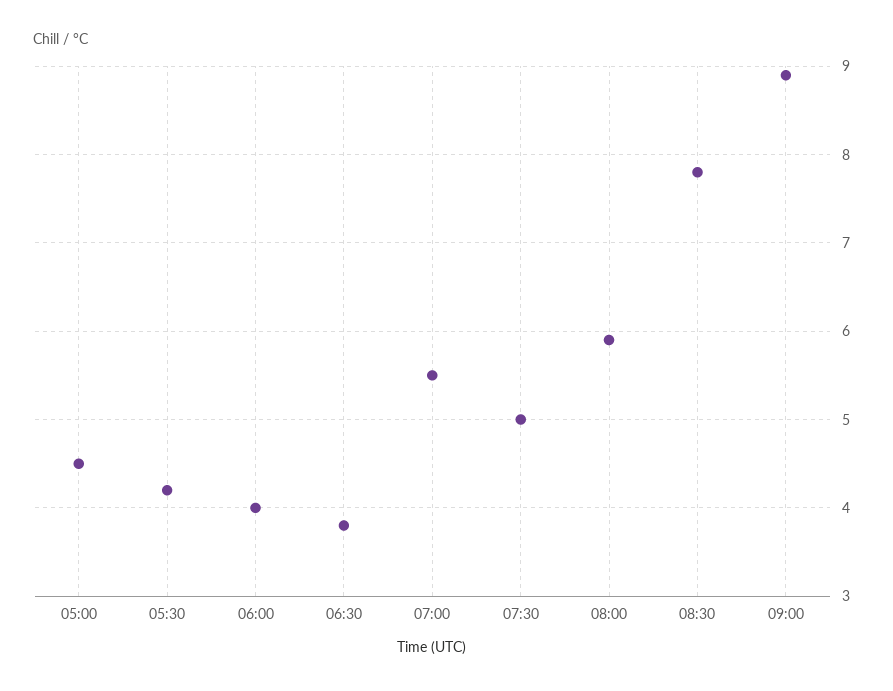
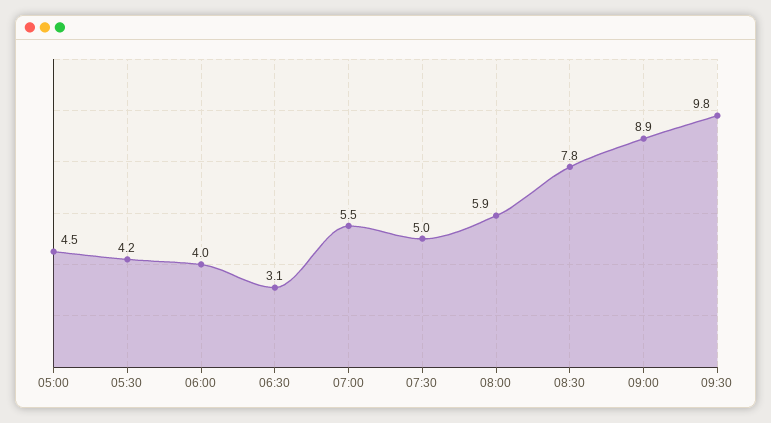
06:30: 3.8 -> 3.1
09:30: none -> 9.8

